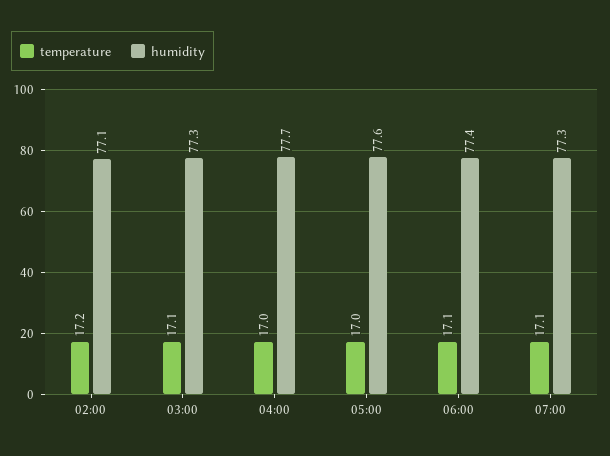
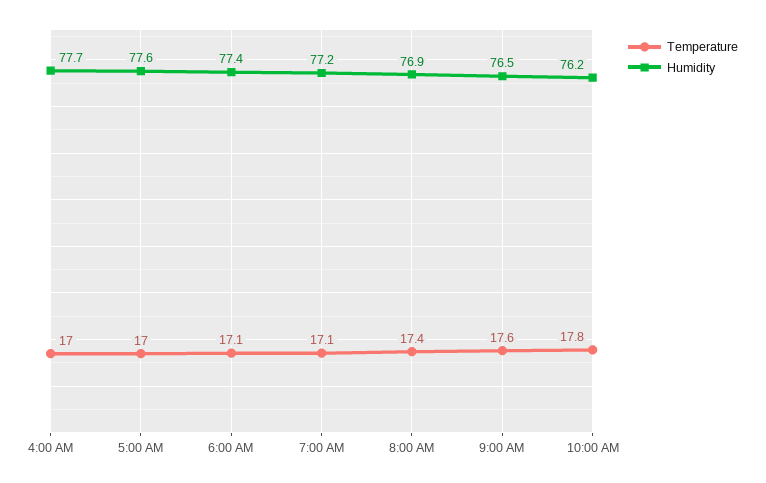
temperature, 02:00: 17.2 -> none
humidity, 02:00: 77.1 -> none
temperature, 03:00: 17.1 -> none
humidity, 03:00: 77.3 -> none
humidity, 07:00: 77.3 -> 77.2
temperature, 8:00 AM: none -> 17.4
humidity, 8:00 AM: none -> 76.9
temperature, 9:00 AM: none -> 17.6
humidity, 9:00 AM: none -> 76.5
temperature, 10:00 AM: none -> 17.8
humidity, 10:00 AM: none -> 76.2

